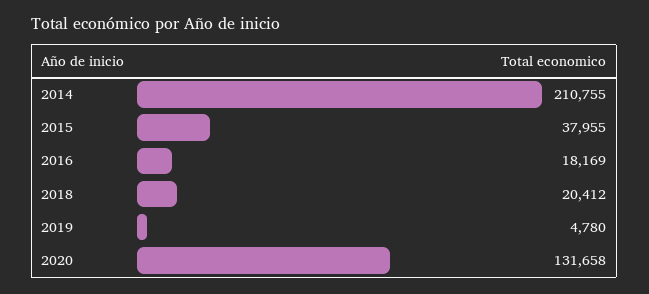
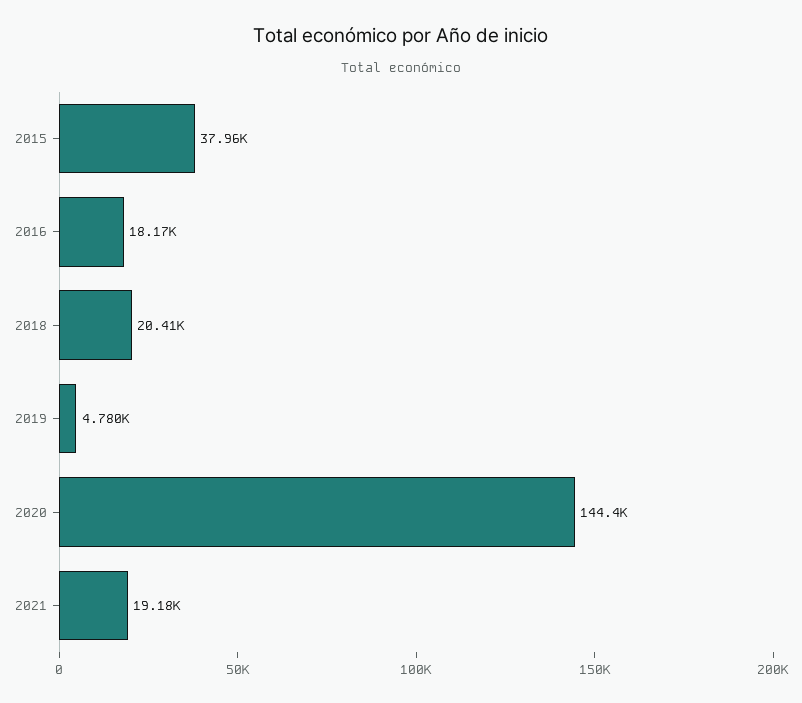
2014: 210755 -> none
2020: 131658 -> 144400
2021: none -> 19180

